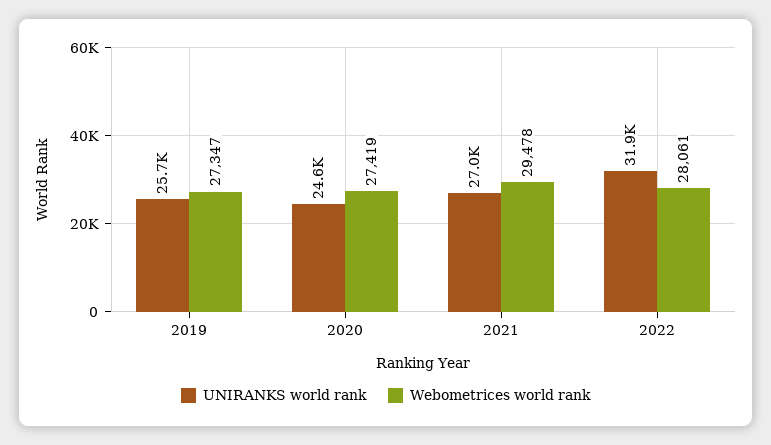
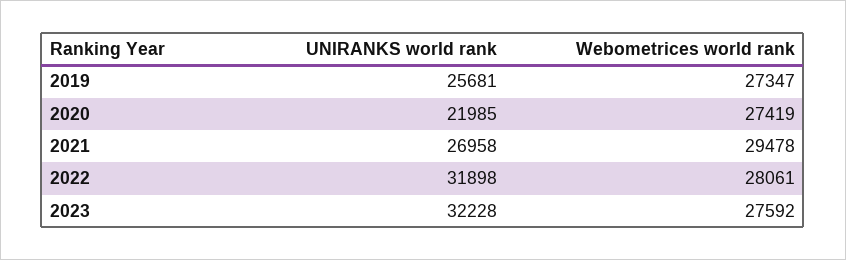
UNIRANKS world rank, 2020: 24600 -> 21985
UNIRANKS world rank, 2023: none -> 32228
Webometrices world rank, 2023: none -> 27592

